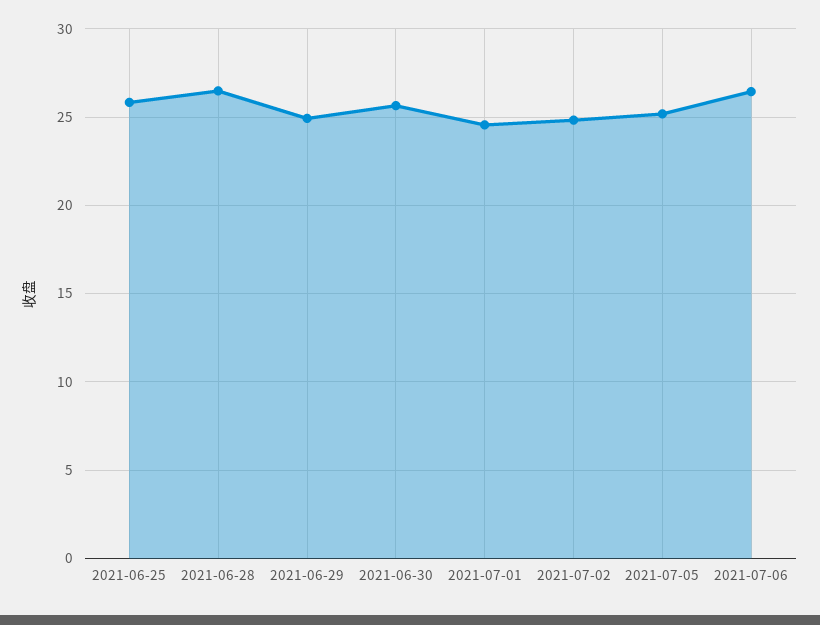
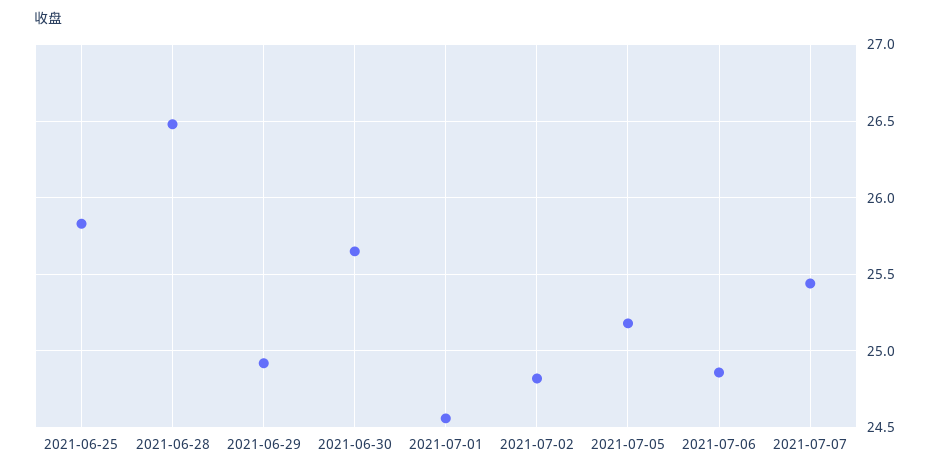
2021-07-06: 26.5 -> 24.85
2021-07-07: none -> 25.45

